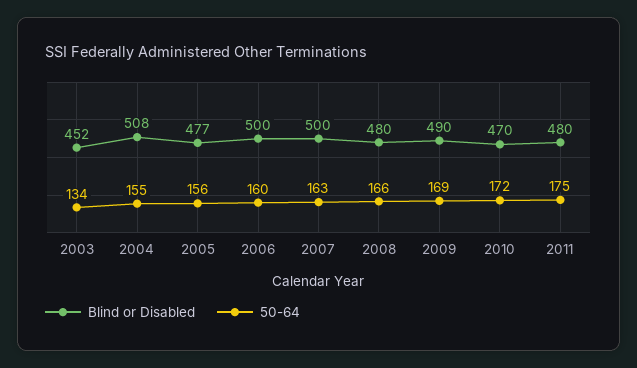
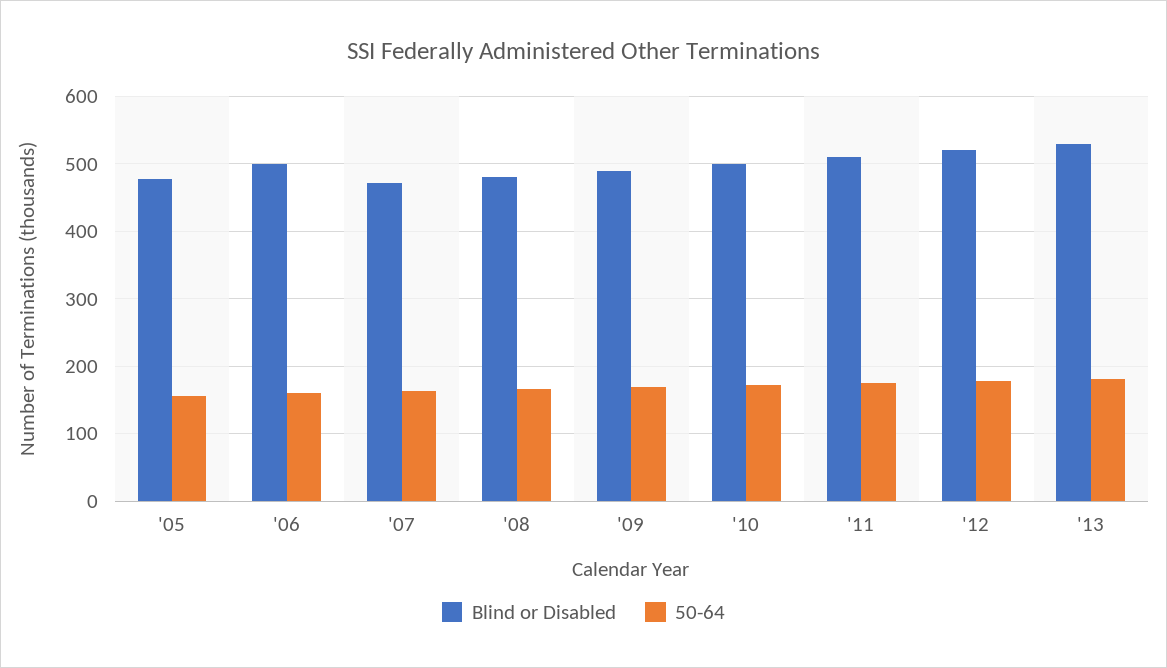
Blind or Disabled, 2003: 452 -> none
50-64, 2003: 134 -> none
Blind or Disabled, 2004: 508 -> none
50-64, 2004: 155 -> none
Blind or Disabled, 2007: 500 -> 470
Blind or Disabled, 2010: 470 -> 500
Blind or Disabled, 2011: 480 -> 510
Blind or Disabled, '12: none -> 520
50-64, '12: none -> 180
Blind or Disabled, '13: none -> 530
50-64, '13: none -> 180

